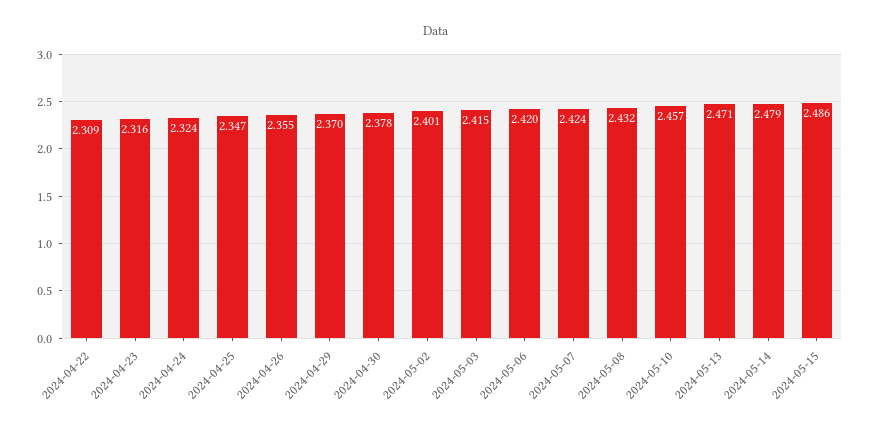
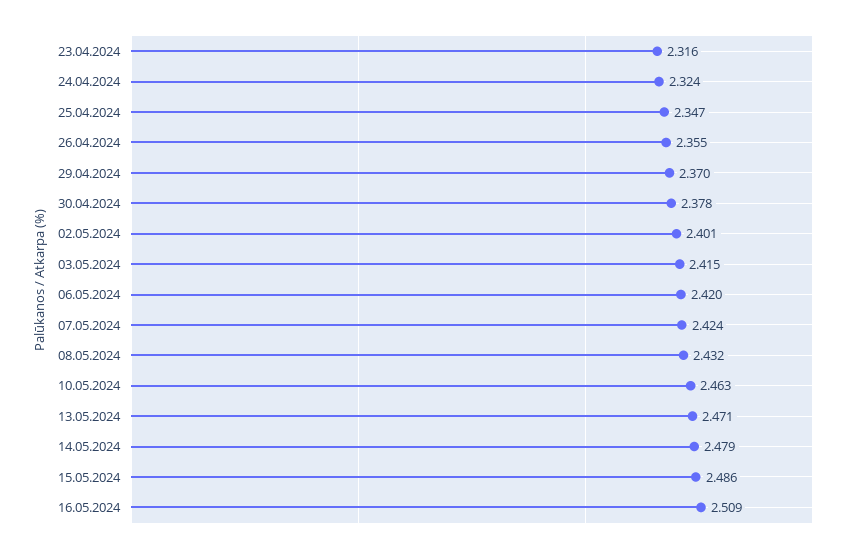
2024-04-22: 2.309 -> none
2024-05-10: 2.457 -> 2.463
16.05.2024: none -> 2.509

